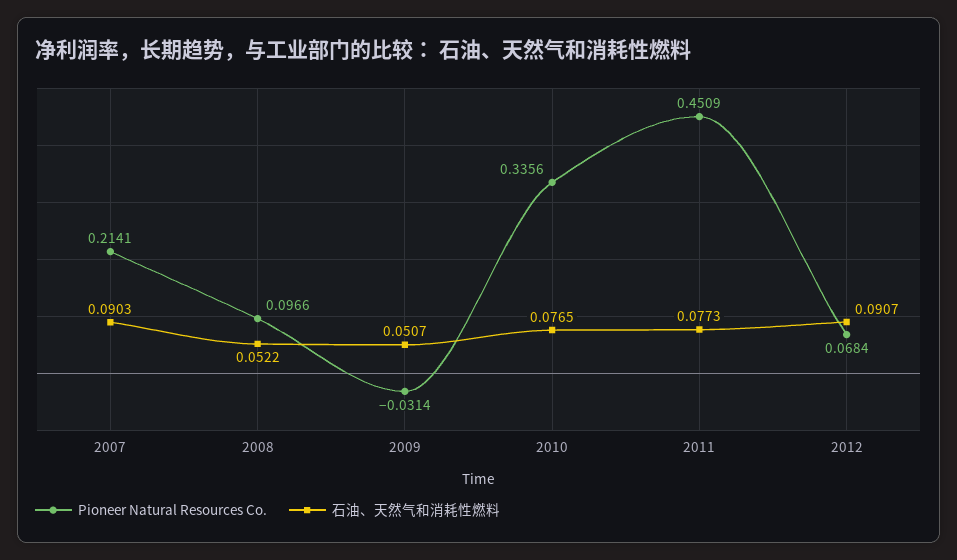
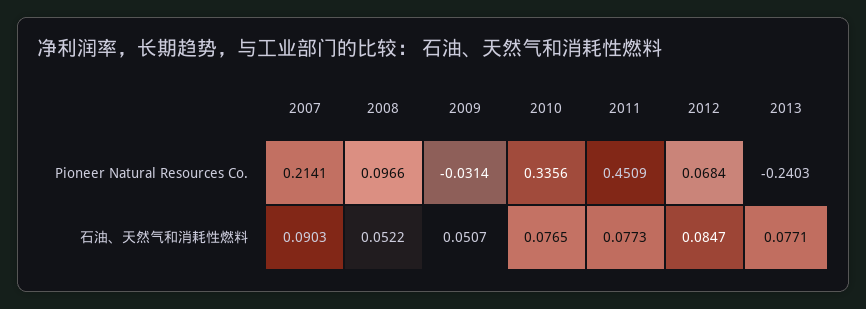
石油、天然气和消耗性燃料, 2012: 0.0907 -> 0.0847
Pioneer Natural Resources Co., 2013: none -> -0.2403
石油、天然气和消耗性燃料, 2013: none -> 0.0771

